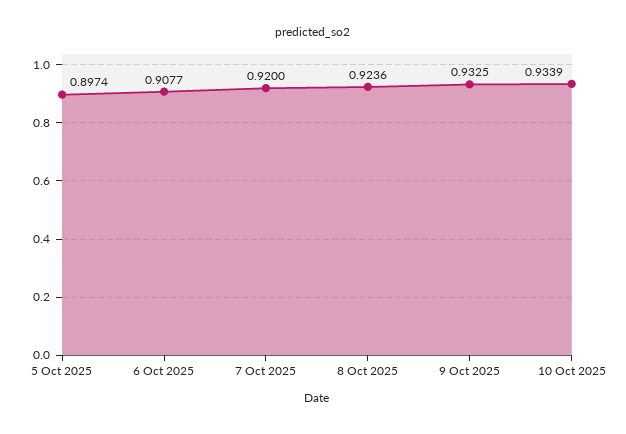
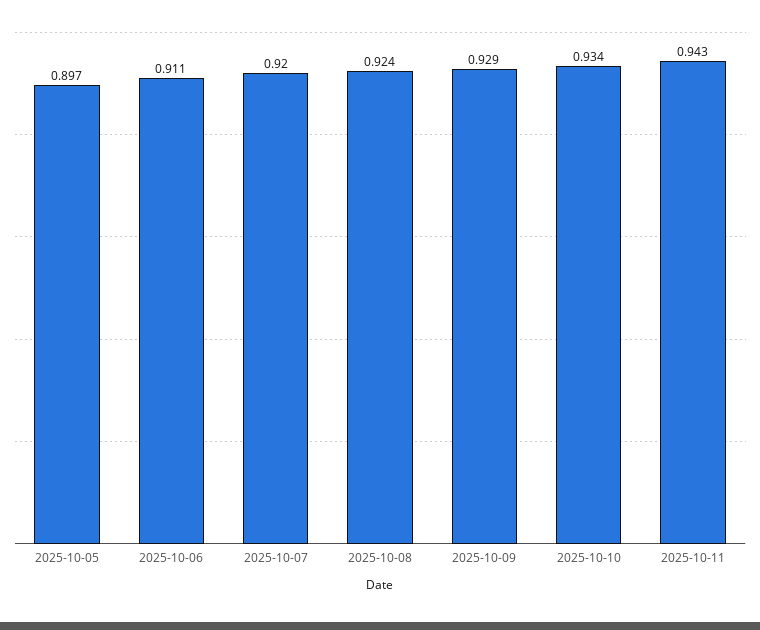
6 Oct 2025: 0.9077 -> 0.911
9 Oct 2025: 0.9325 -> 0.929
2025-10-11: none -> 0.943

